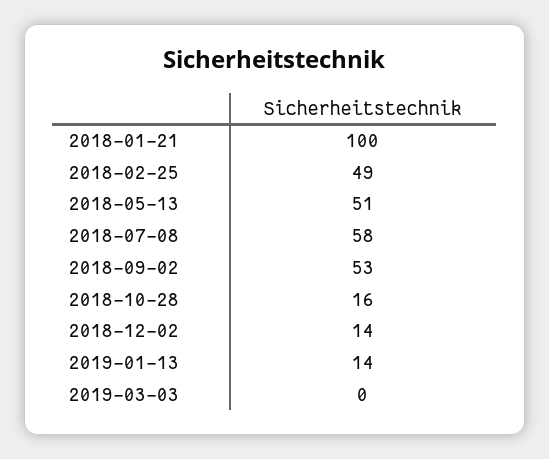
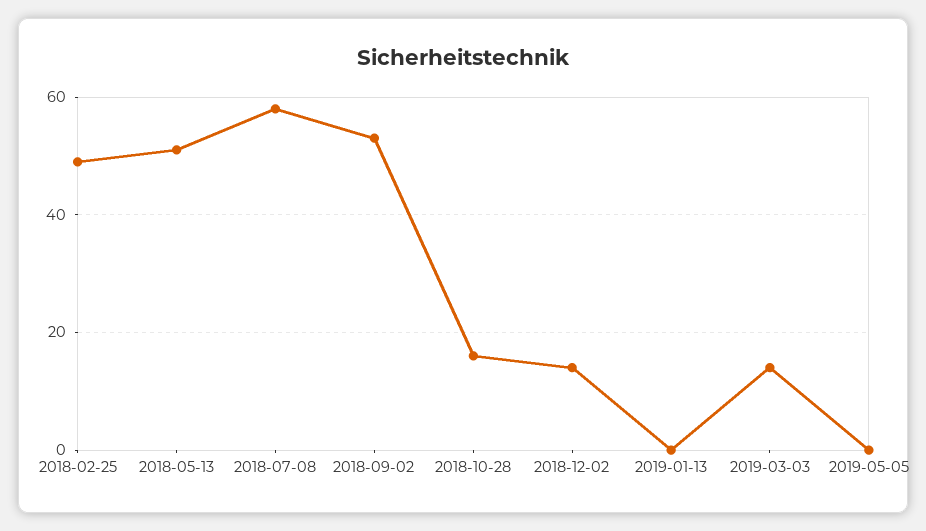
2018-01-21: 100 -> none
2019-01-13: 14 -> 0
2019-03-03: 0 -> 15
2019-05-05: none -> 0

